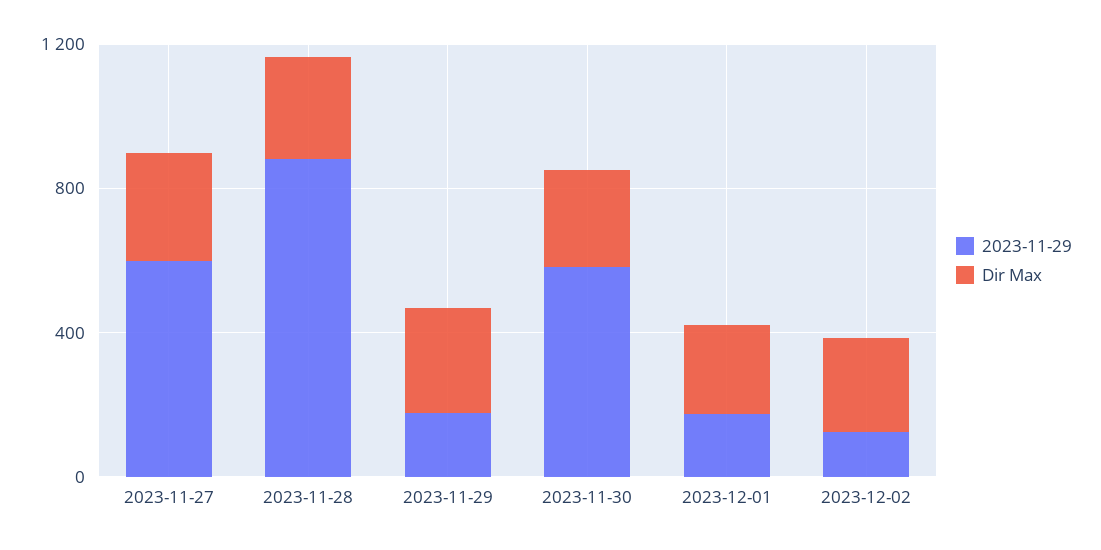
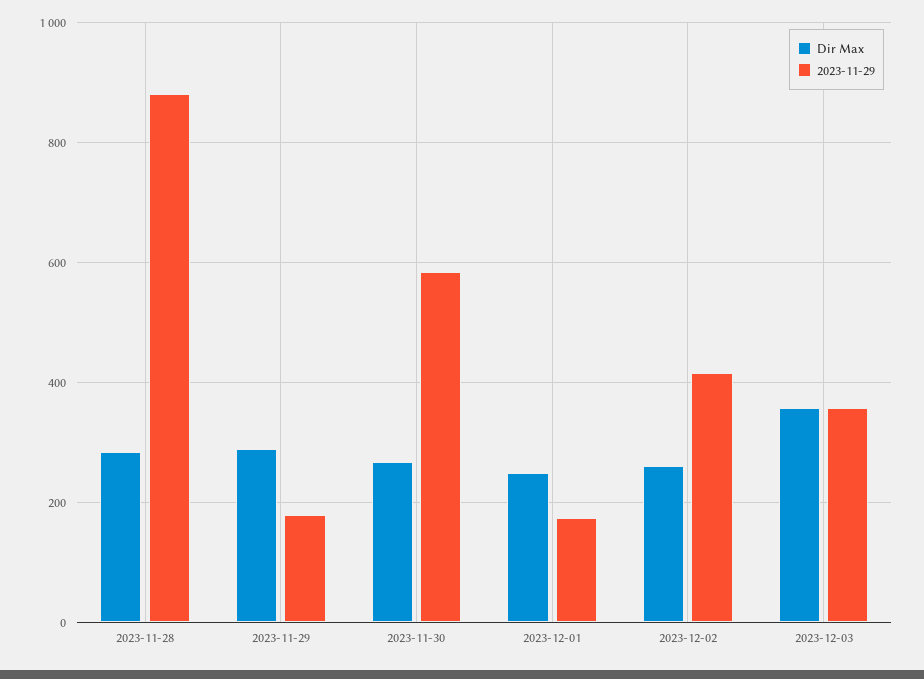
2023-11-29, 2023-11-27: 600 -> none
Dir Max, 2023-11-27: 300 -> none
2023-11-29, 2023-12-02: 100 -> 420
Dir Max, 2023-12-03: none -> 360
2023-11-29, 2023-12-03: none -> 360

